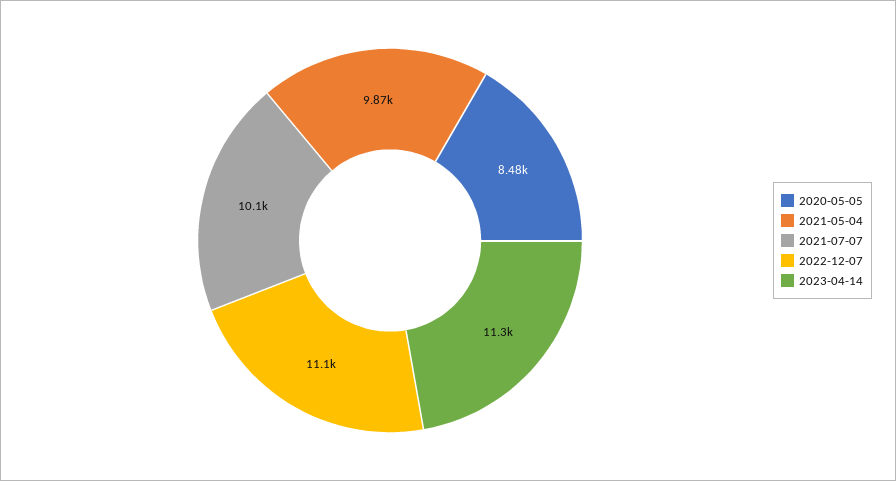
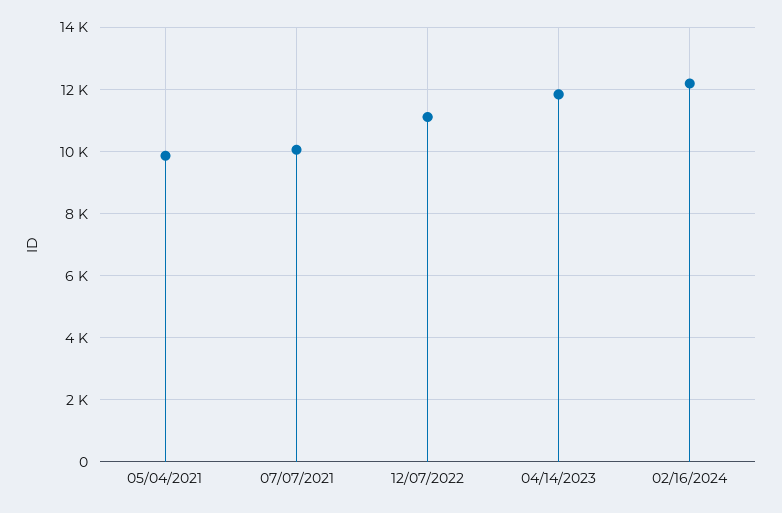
2020-05-05: 8480 -> none
2023-04-14: 11300 -> 11800
02/16/2024: none -> 12200

